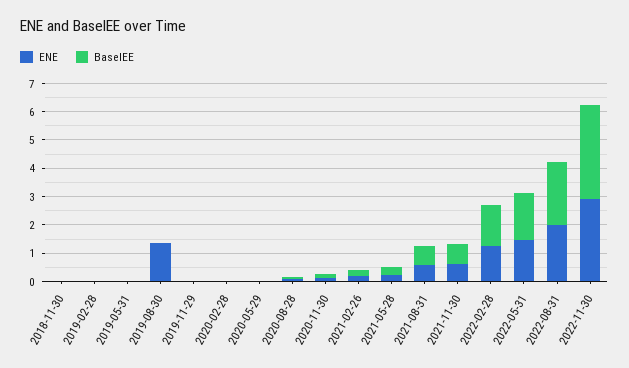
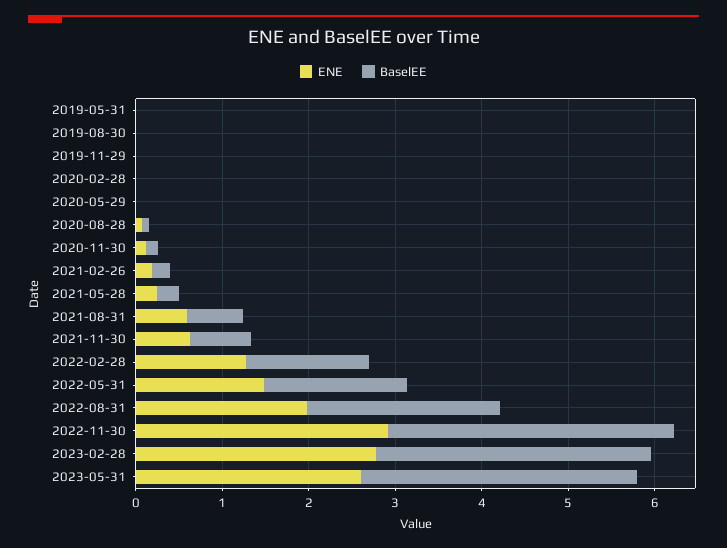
ENE, 2018-11-30: 0 -> none
BaselEE, 2018-11-30: 0 -> none
ENE, 2019-02-28: 0 -> none
BaselEE, 2019-02-28: 0 -> none
ENE, 2019-08-30: 1.5 -> 0
ENE, 2023-02-28: none -> 2.8
BaselEE, 2023-02-28: none -> 3.2
ENE, 2023-05-31: none -> 2.6
BaselEE, 2023-05-31: none -> 3.2

